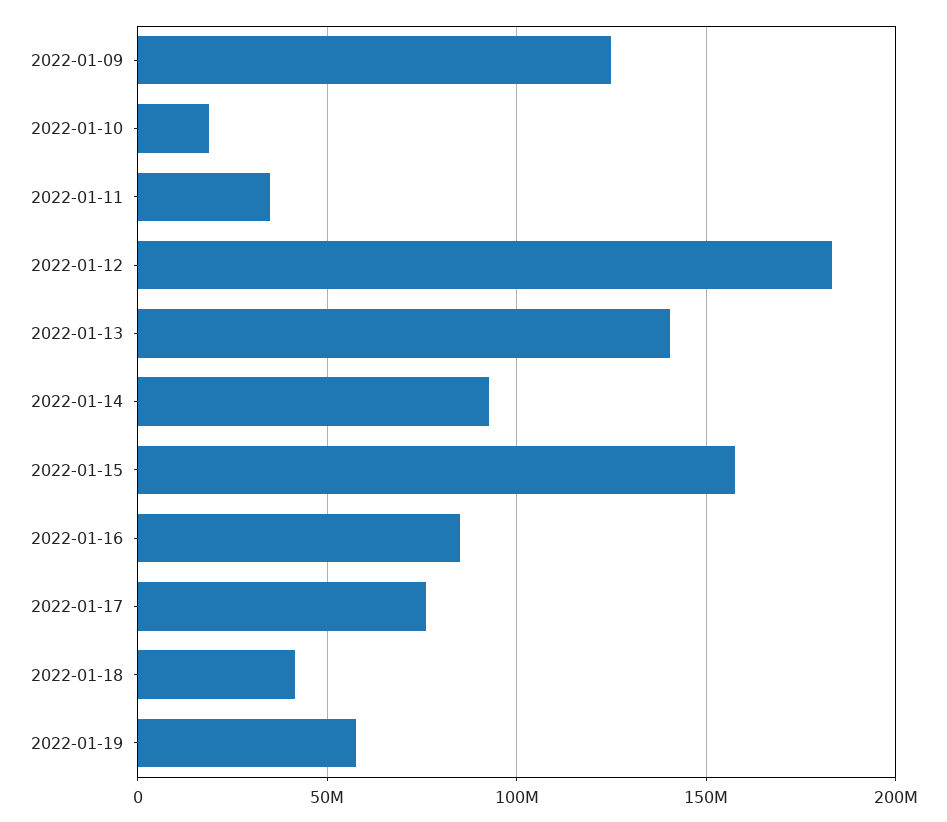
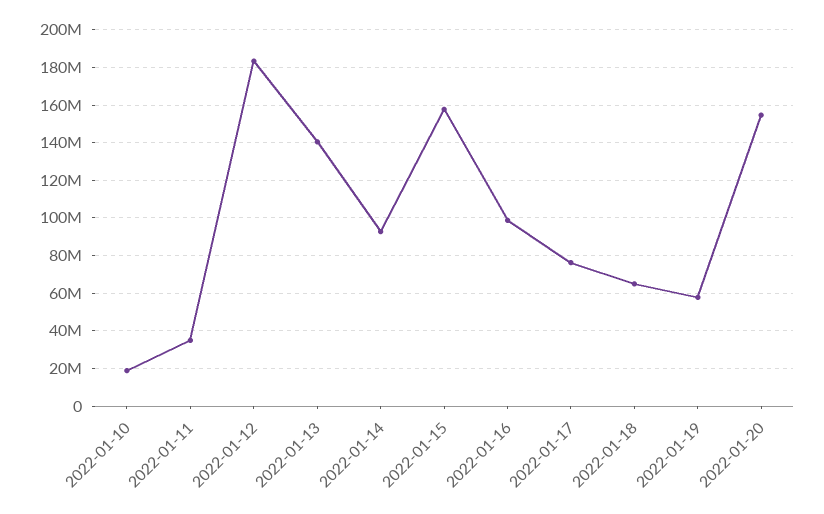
2022-01-09: 125000000 -> none
2022-01-16: 85000000 -> 100000000
2022-01-18: 40000000 -> 65000000
2022-01-20: none -> 155000000

